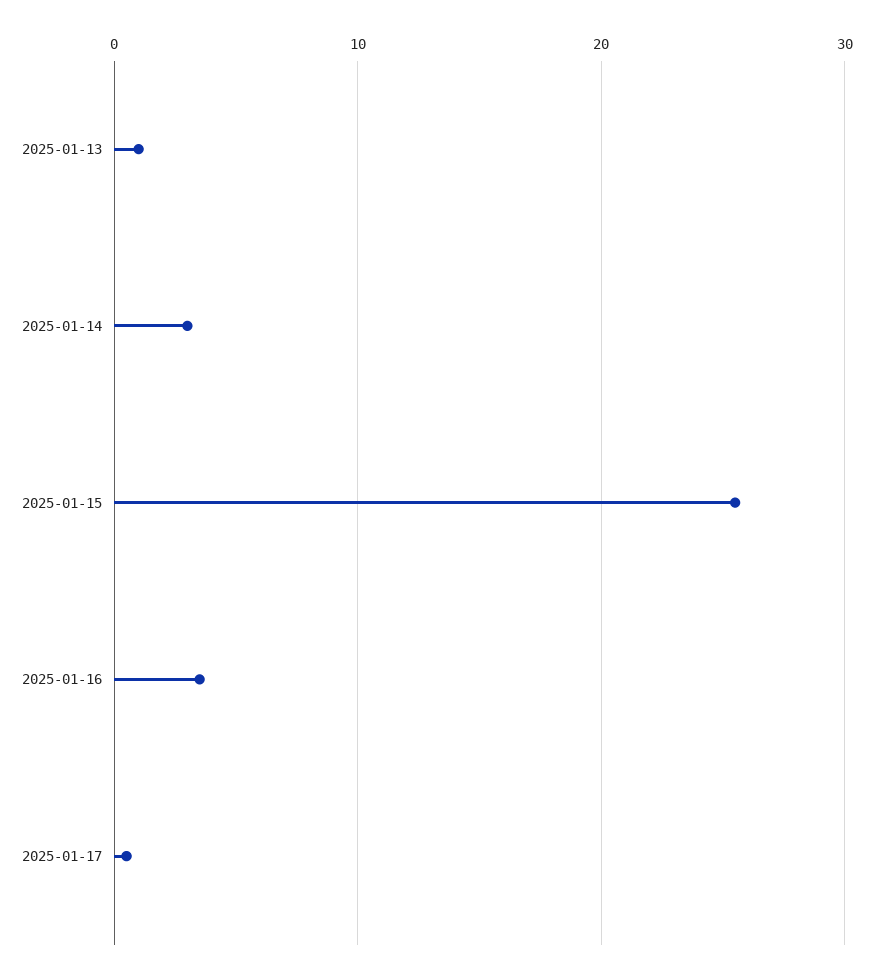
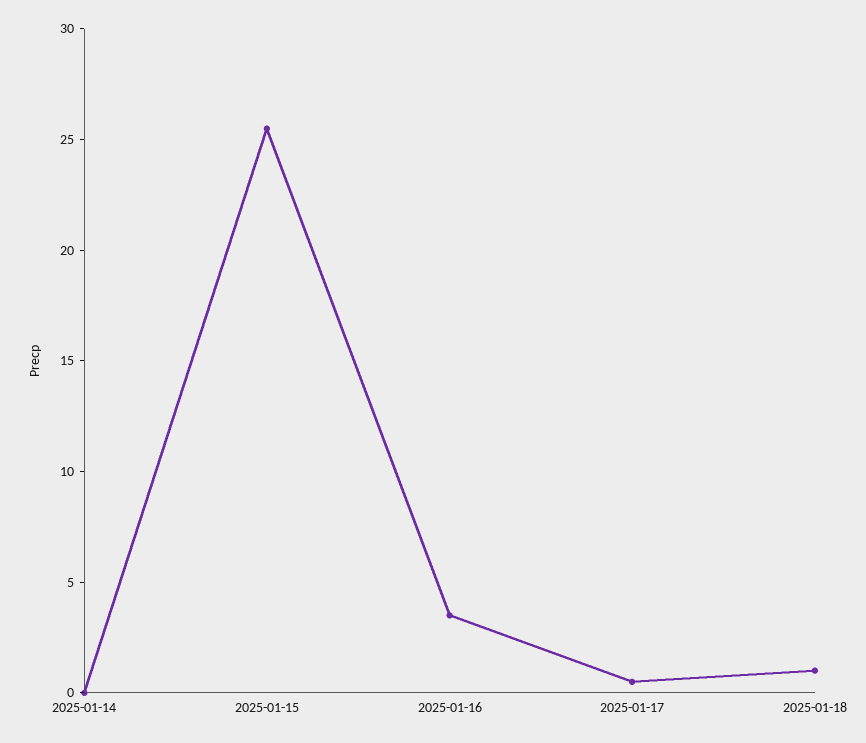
2025-01-13: 1 -> none
2025-01-14: 3 -> 0
2025-01-18: none -> 1

